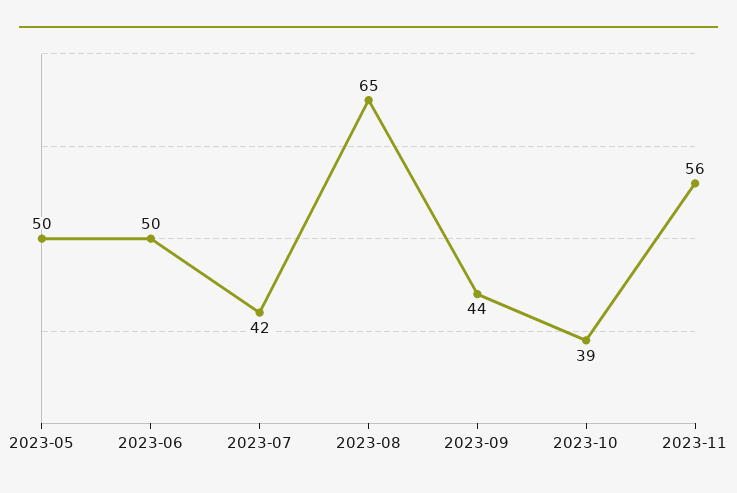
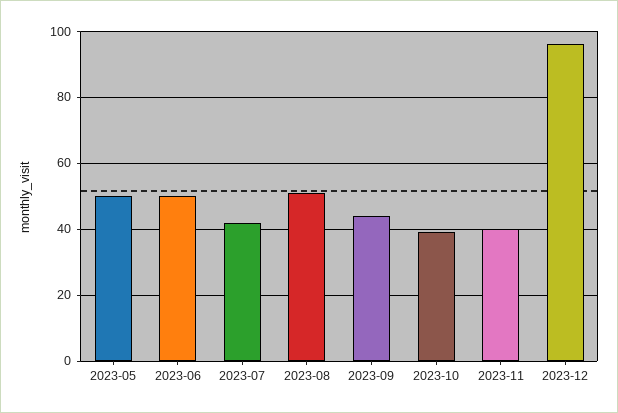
2023-08: 65 -> 50
2023-11: 56 -> 40
2023-12: none -> 95

